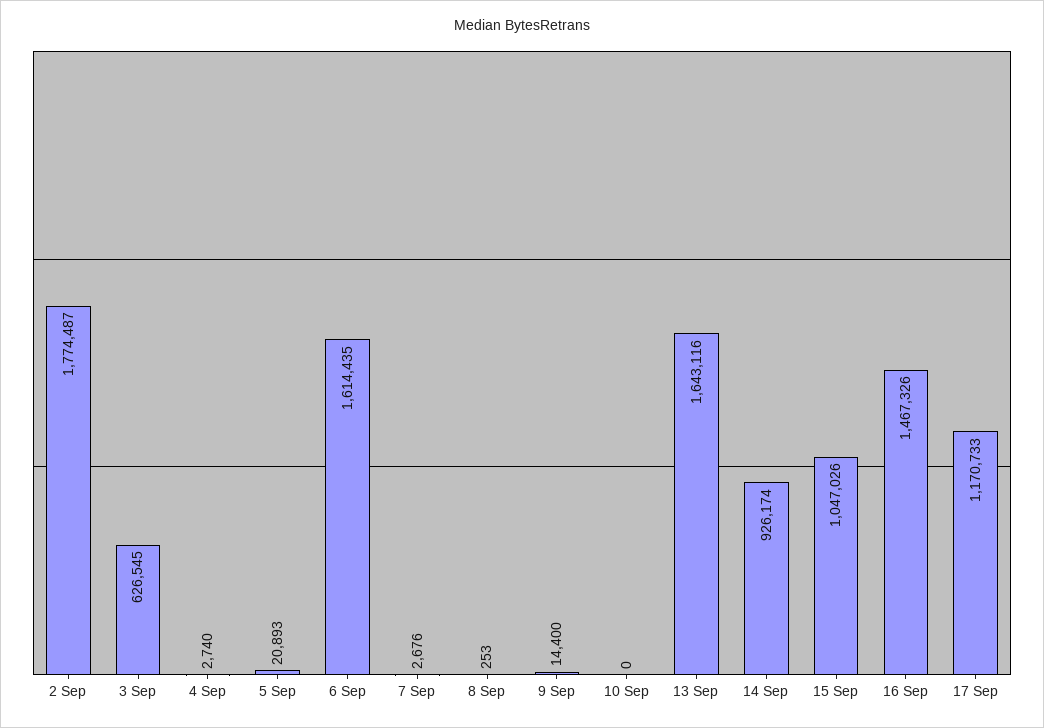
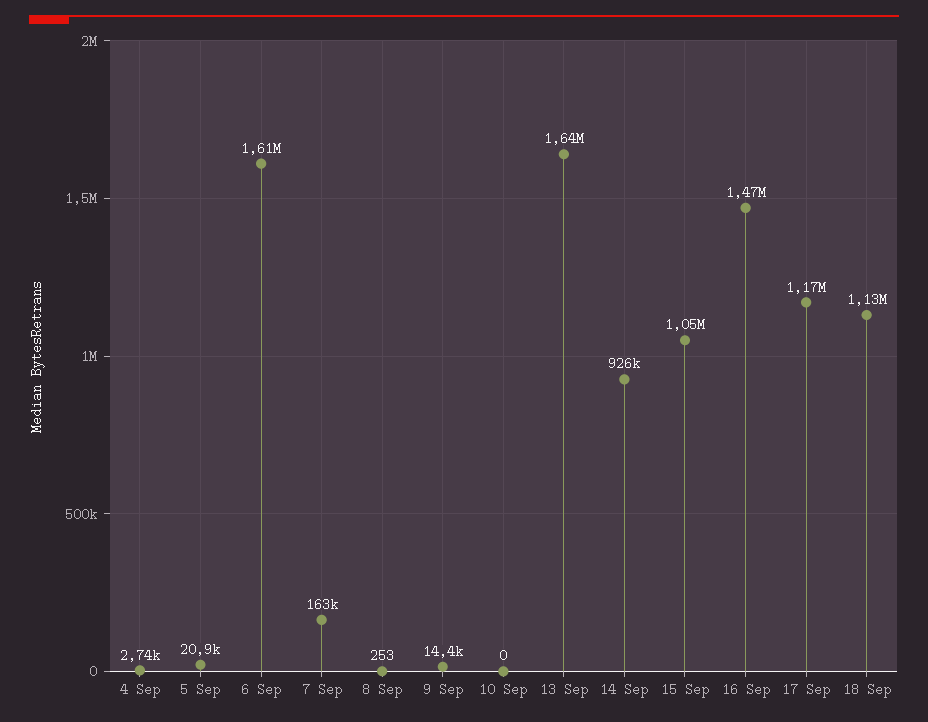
2 Sep: 1774487 -> none
3 Sep: 626545 -> none
7 Sep: 2676 -> 163000
18 Sep: none -> 1130000

